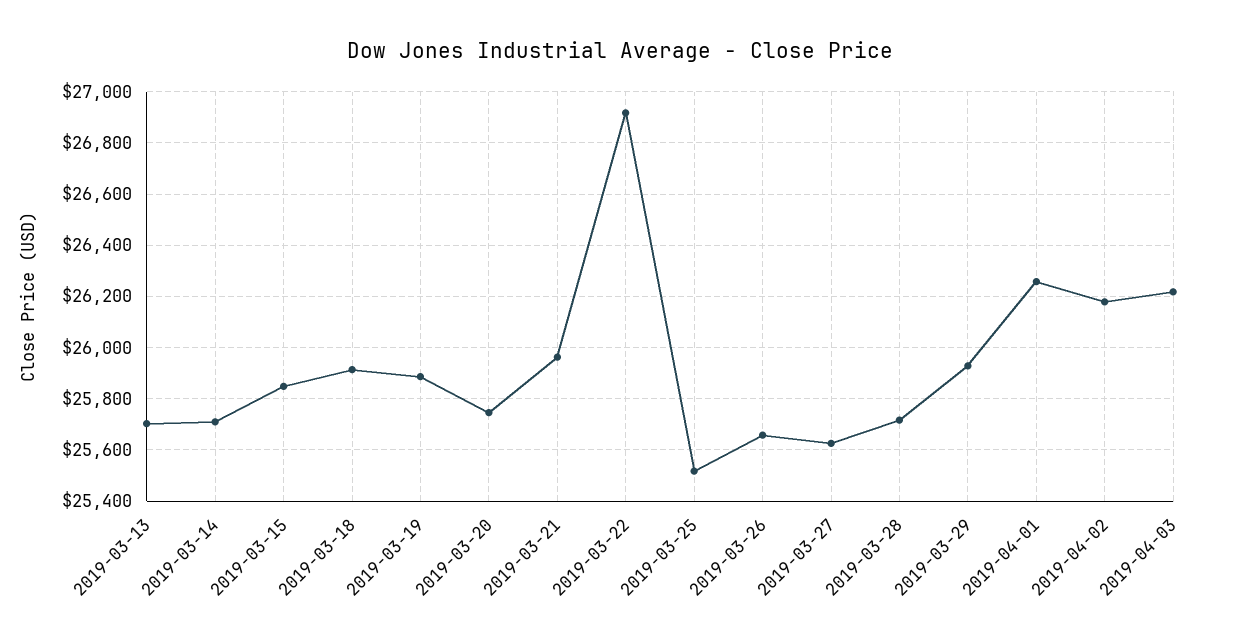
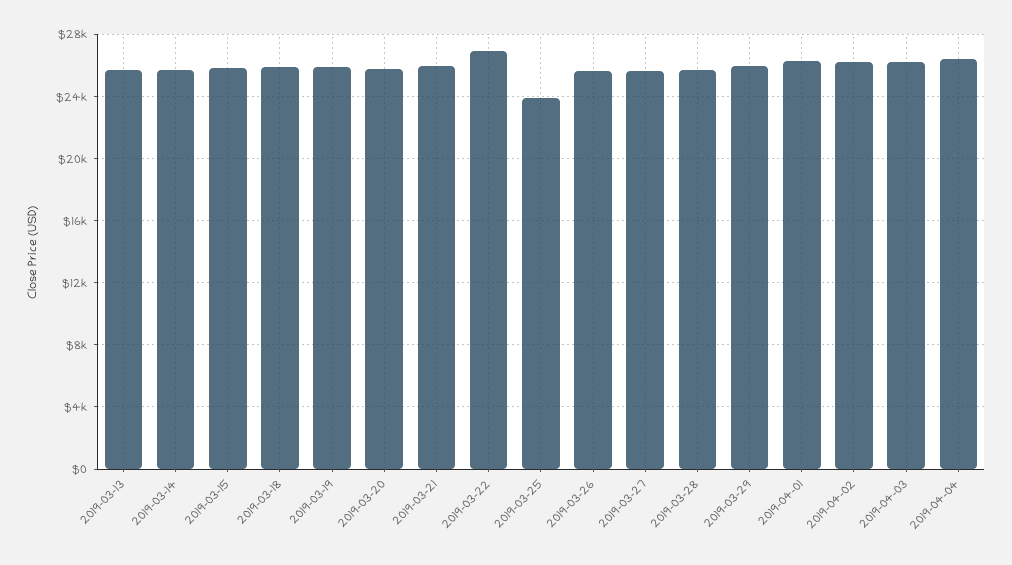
2019-03-25: 25525 -> 24000
2019-04-04: none -> 26500

